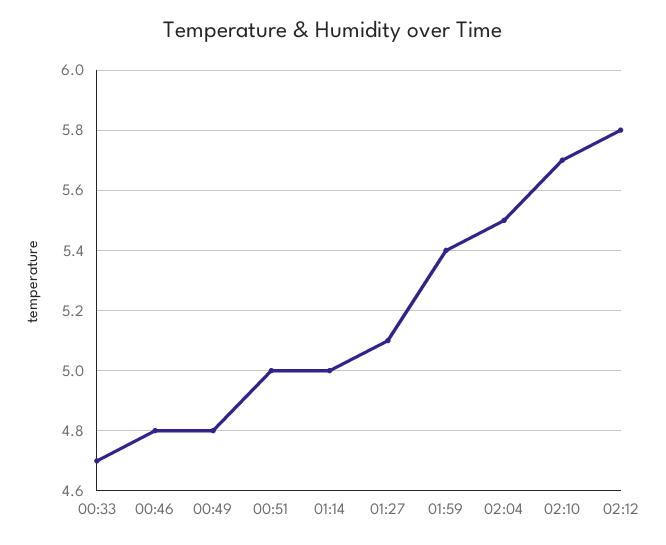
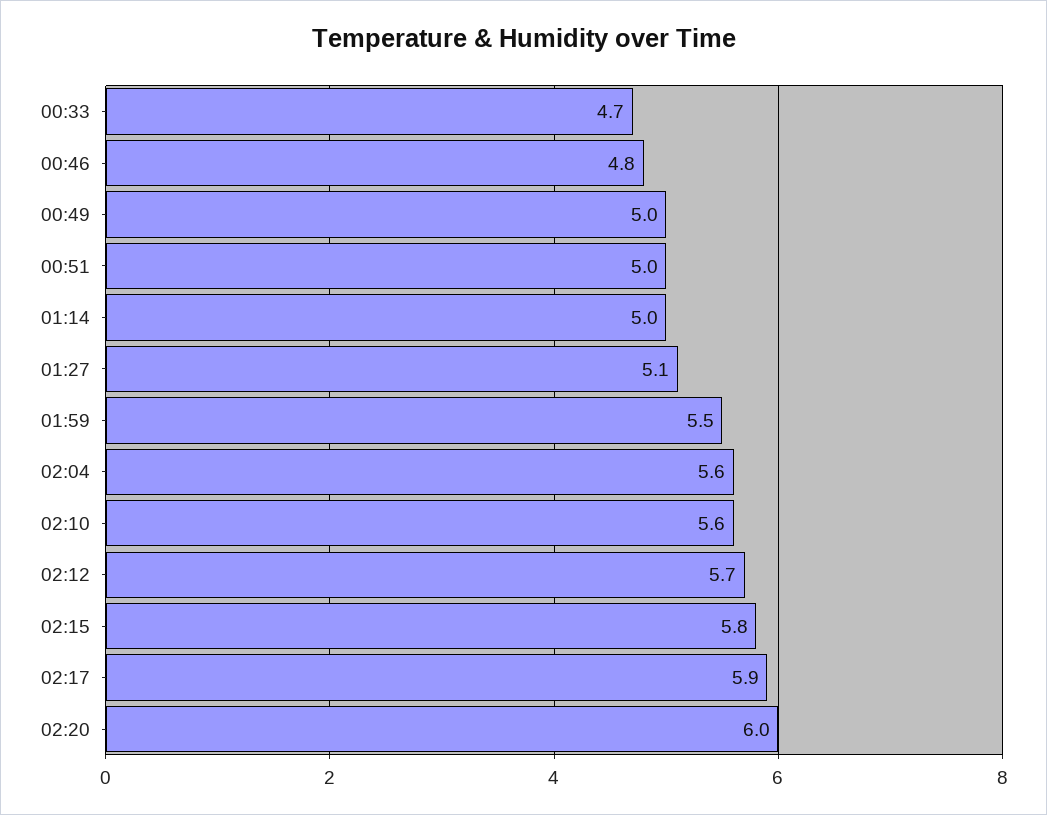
00:49: 4.8 -> 5
01:59: 5.4 -> 5.5
02:04: 5.5 -> 5.6
02:10: 5.7 -> 5.6
02:12: 5.8 -> 5.7
02:15: none -> 5.8
02:17: none -> 5.9
02:20: none -> 6

